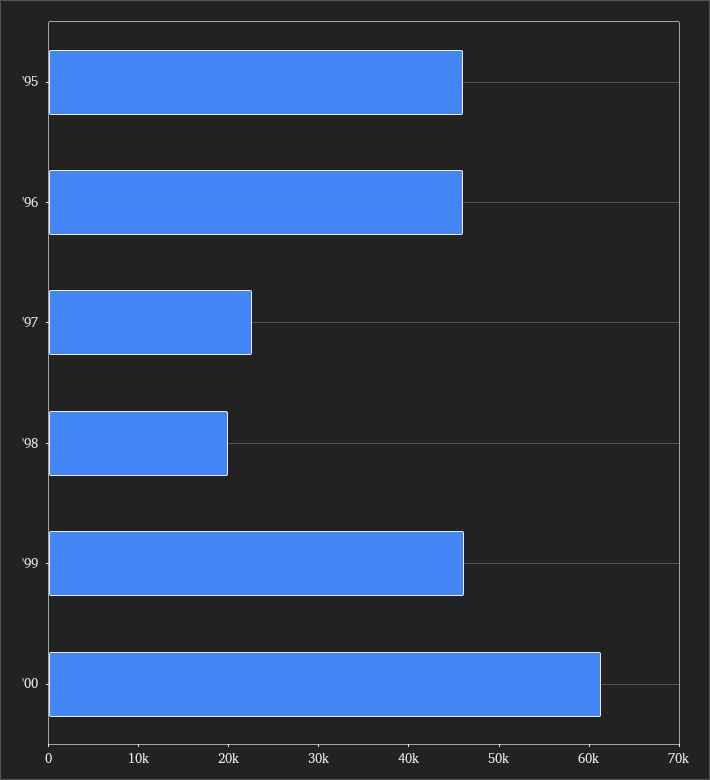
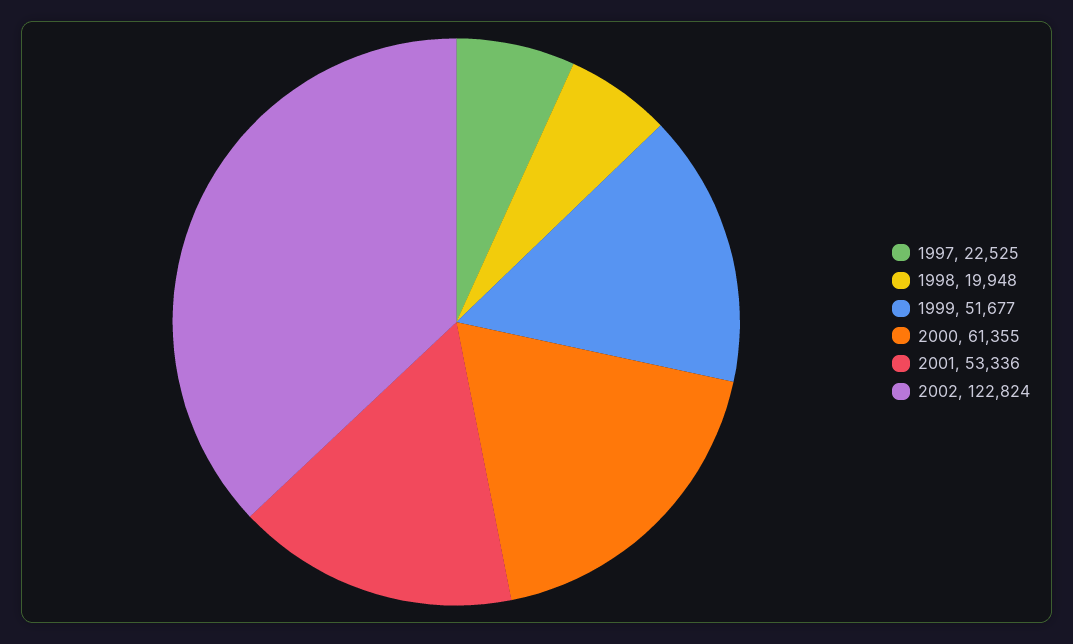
'95: 46000 -> none
'96: 46000 -> none
'99: 46000 -> 51677
2001: none -> 53336
2002: none -> 122824

